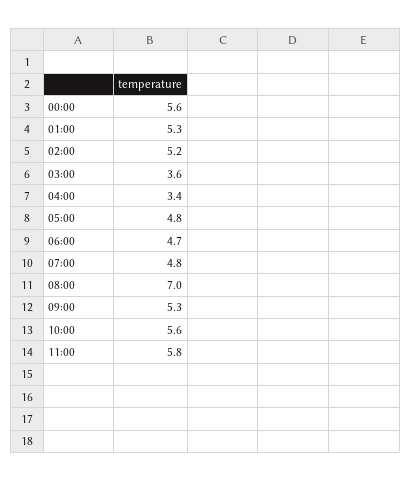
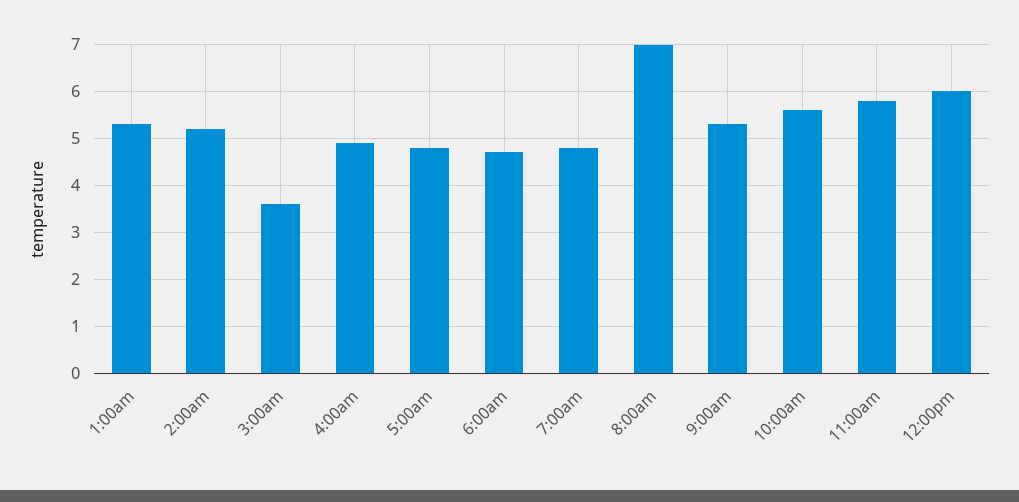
00:00: 5.6 -> none
04:00: 3.4 -> 5
12:00pm: none -> 6

